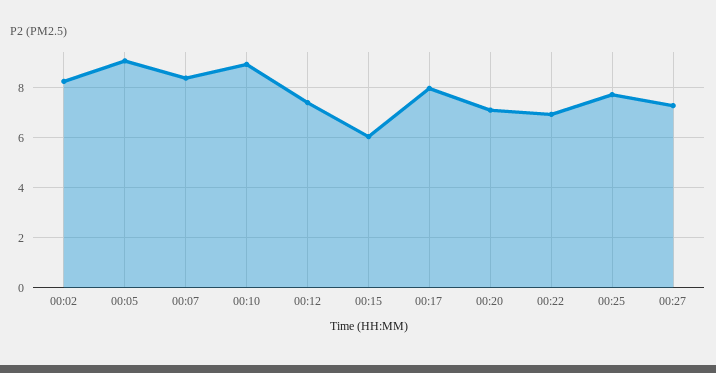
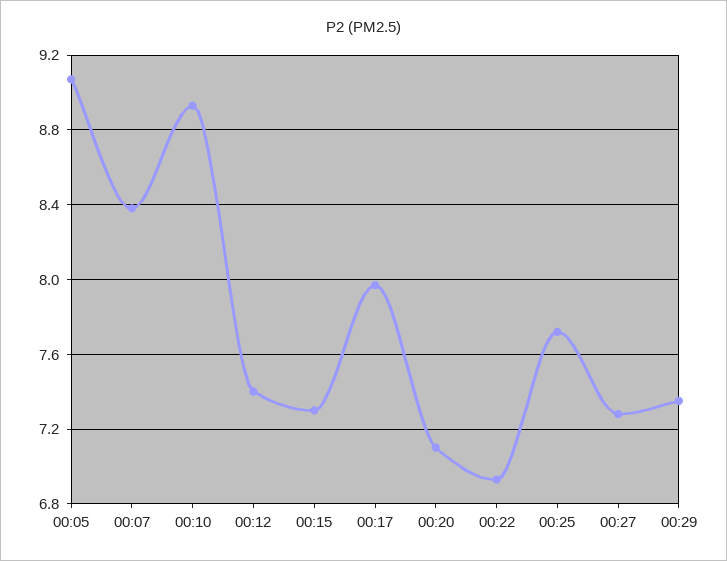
00:02: 8.25 -> none
00:15: 6 -> 7.3
00:29: none -> 7.35

